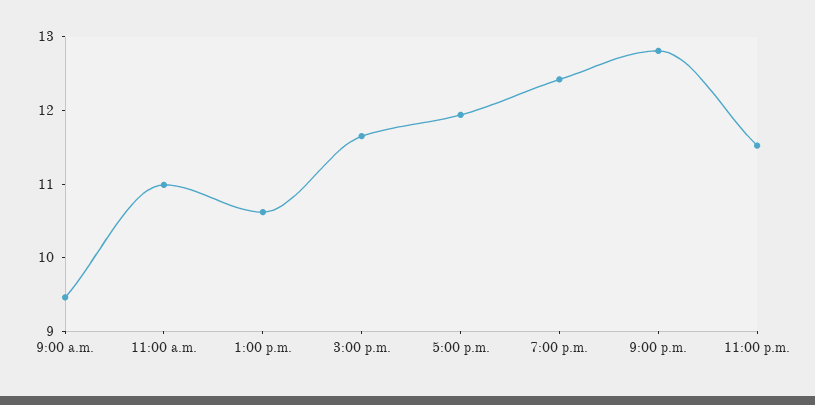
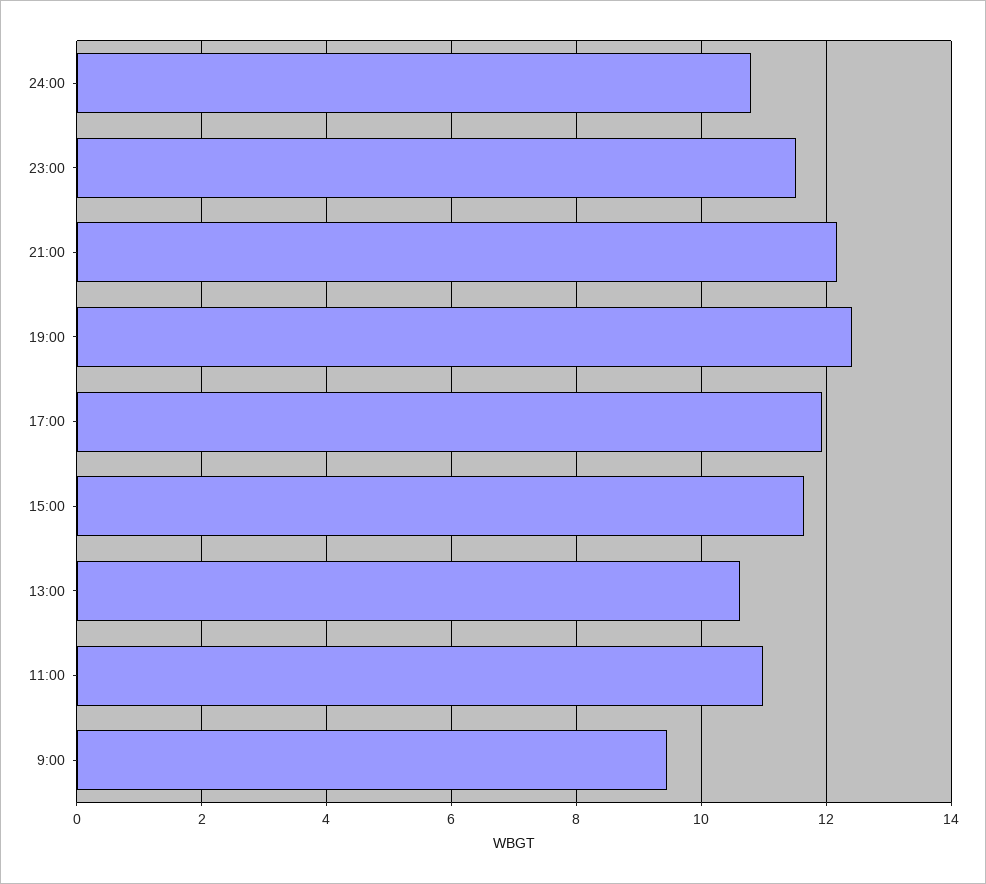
9:00 p.m.: 12.8 -> 12.2
24:00: none -> 10.8

